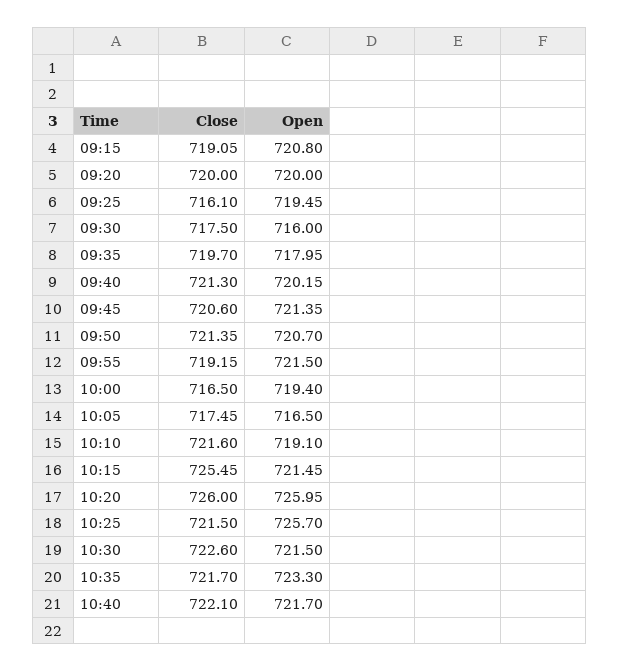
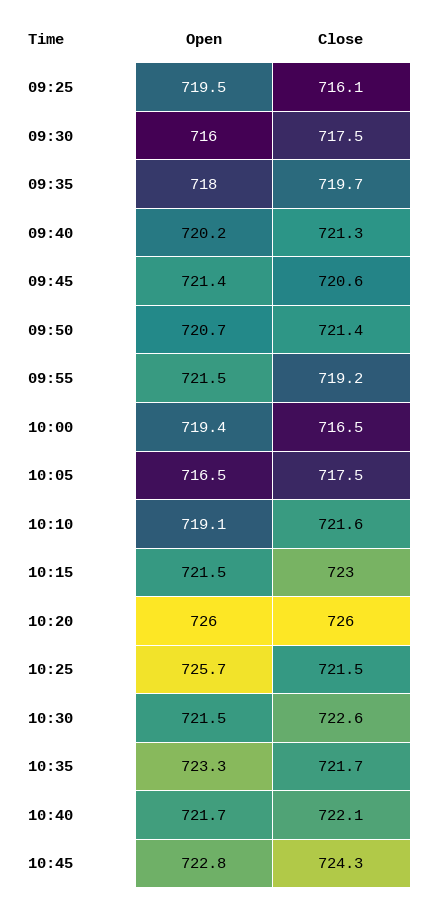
Close, 09:15: 719.05 -> none
Open, 09:15: 720.8 -> none
Close, 09:20: 720 -> none
Open, 09:20: 720 -> none
Close, 10:15: 725.45 -> 723
Open, 10:45: none -> 722.8
Close, 10:45: none -> 724.3

